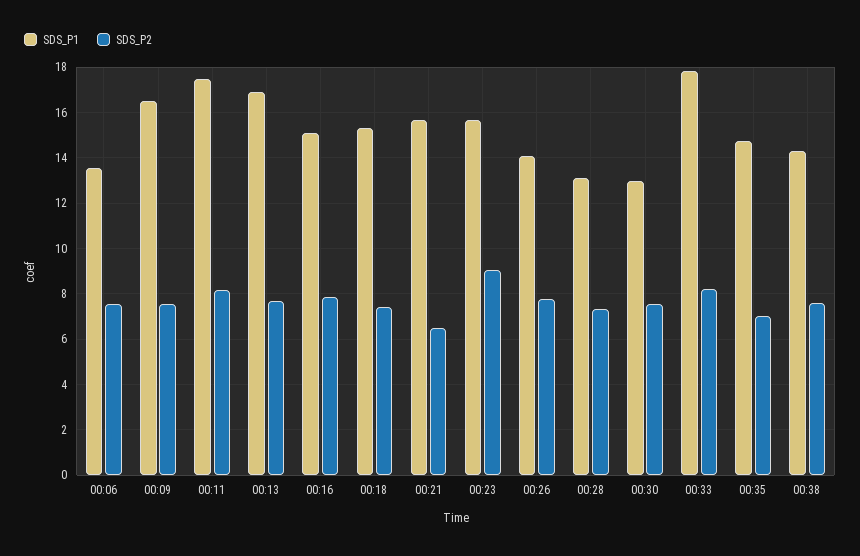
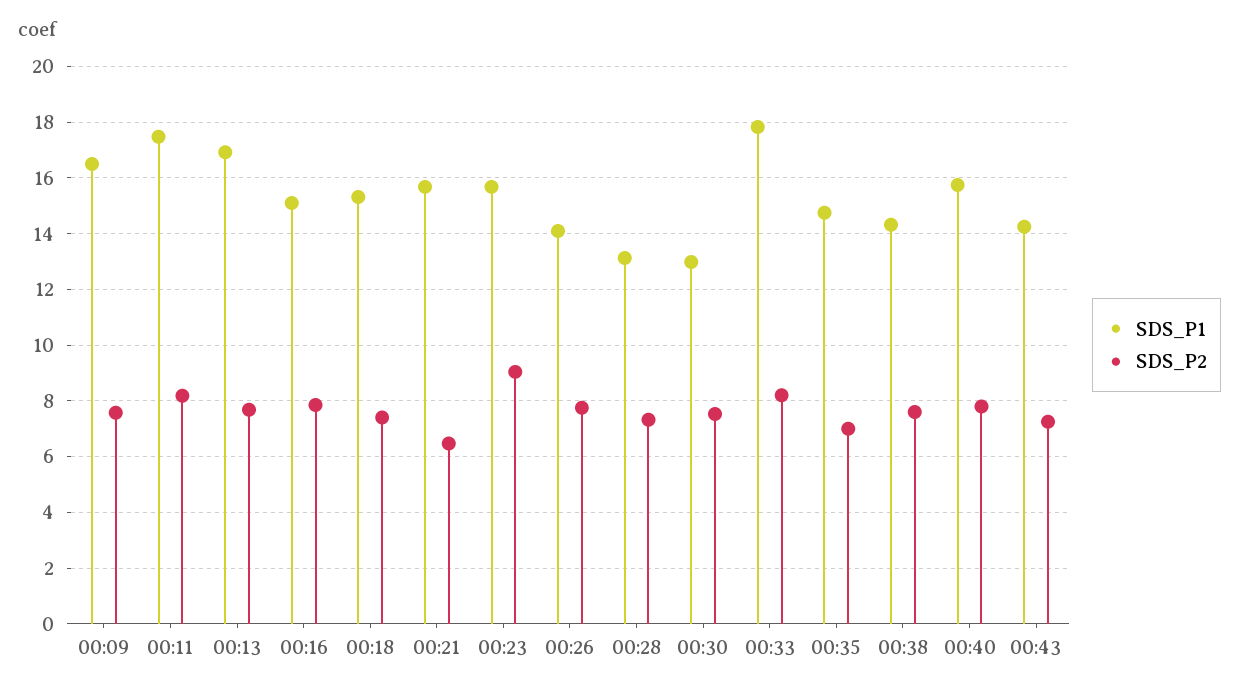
SDS_P1, 00:06: 13.5 -> none
SDS_P2, 00:06: 7.5 -> none
SDS_P1, 00:40: none -> 15.75
SDS_P2, 00:40: none -> 7.75
SDS_P1, 00:43: none -> 14.25
SDS_P2, 00:43: none -> 7.25

